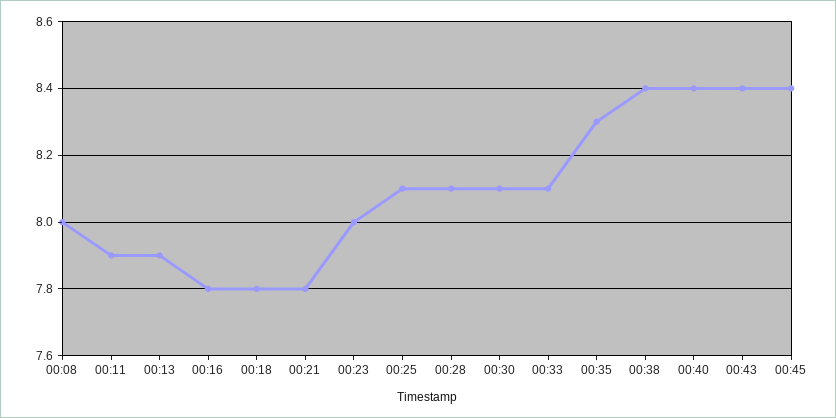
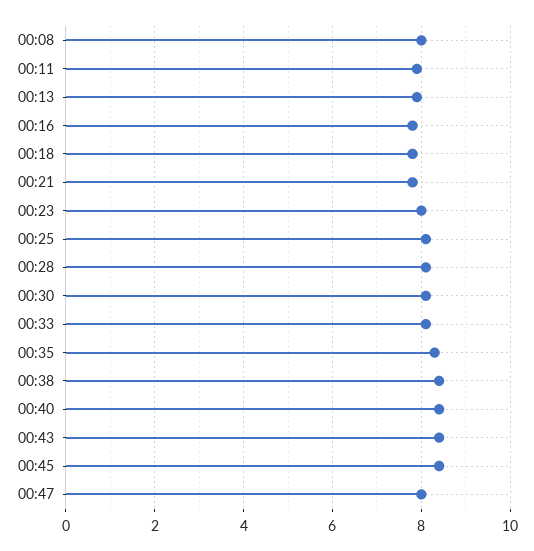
00:47: none -> 8

